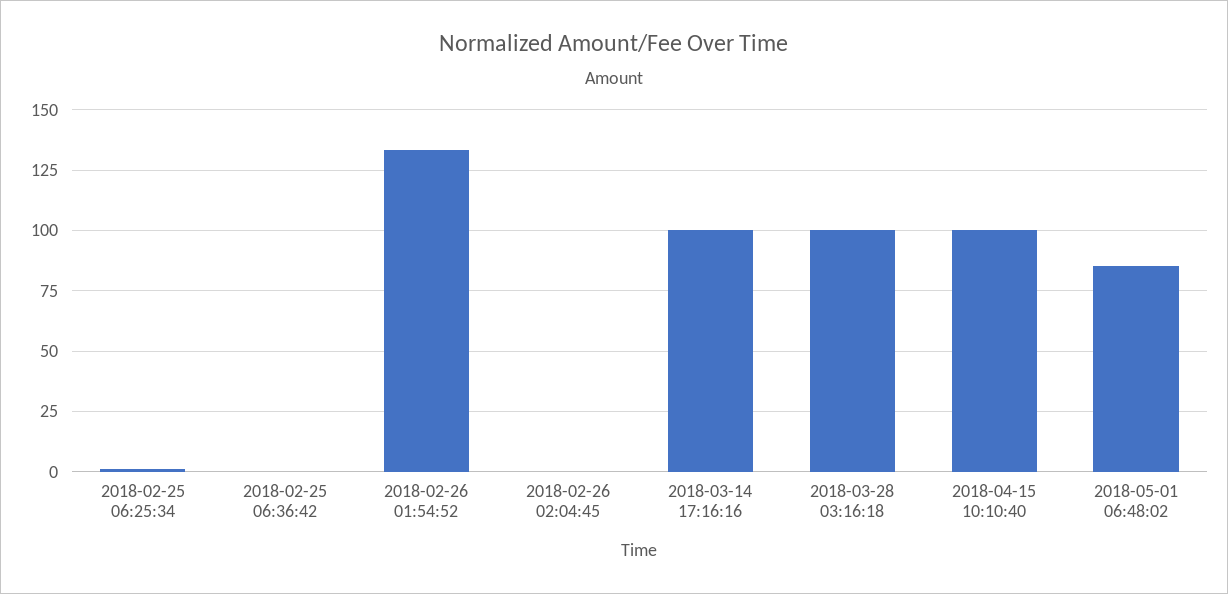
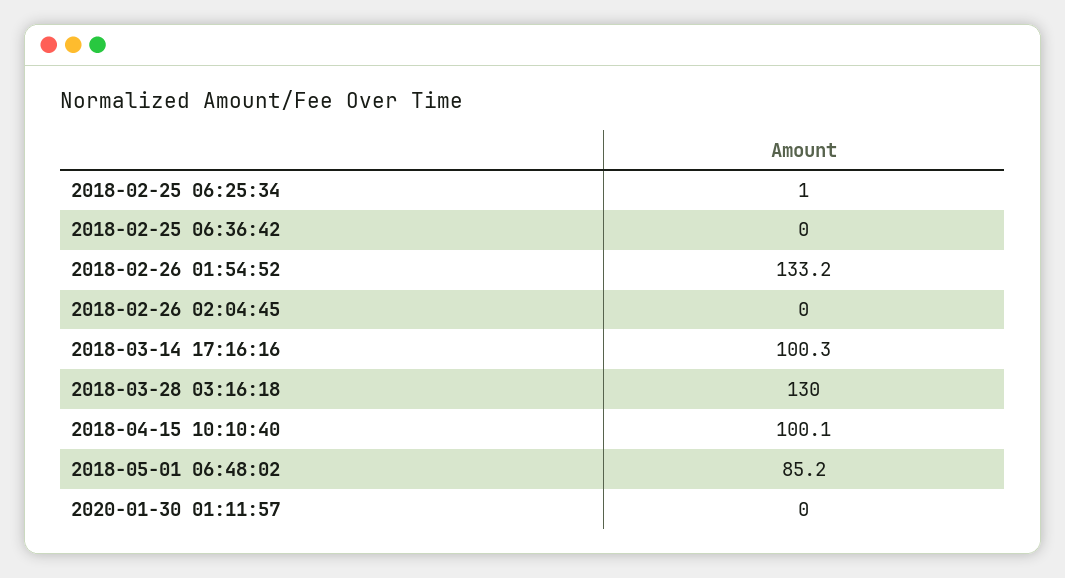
2018-03-28 03:16:18: 100 -> 130
2020-01-30 01:11:57: none -> 0

